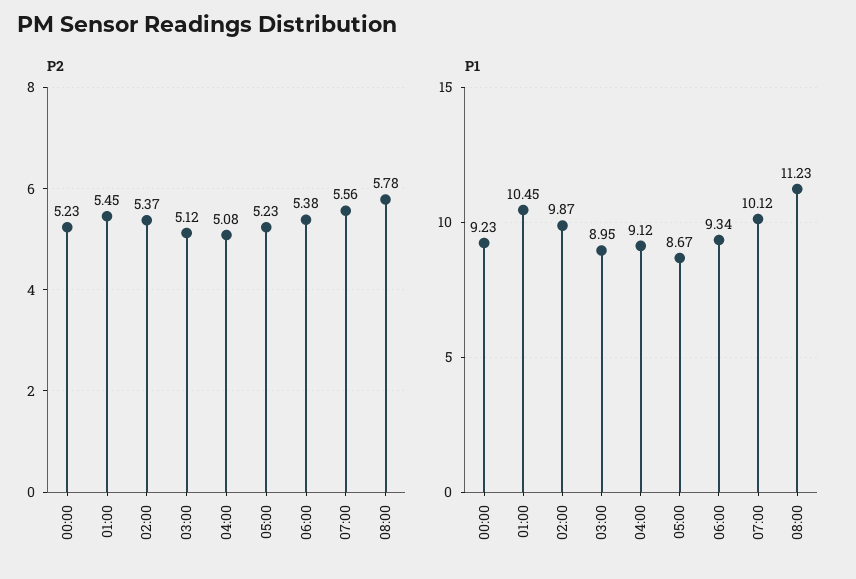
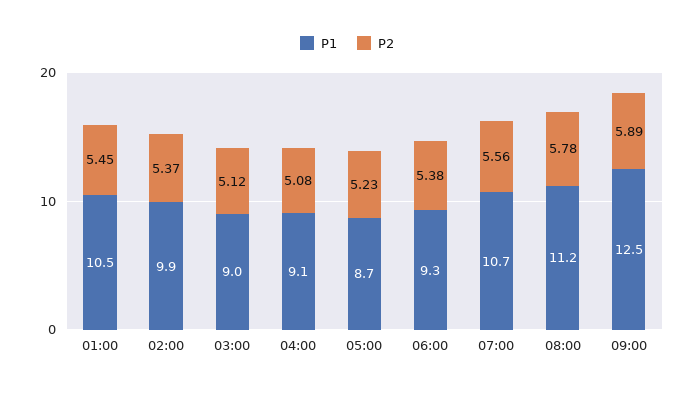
P2, 00:00: 5.23 -> none
P1, 00:00: 9.23 -> none
P1, 07:00: 10.12 -> 10.7
P1, 09:00: none -> 12.5
P2, 09:00: none -> 5.89

